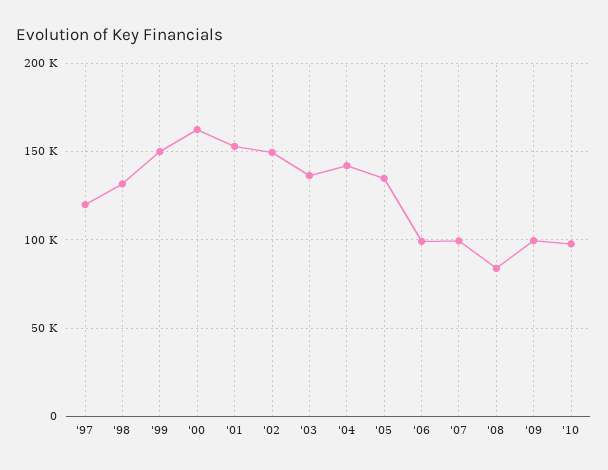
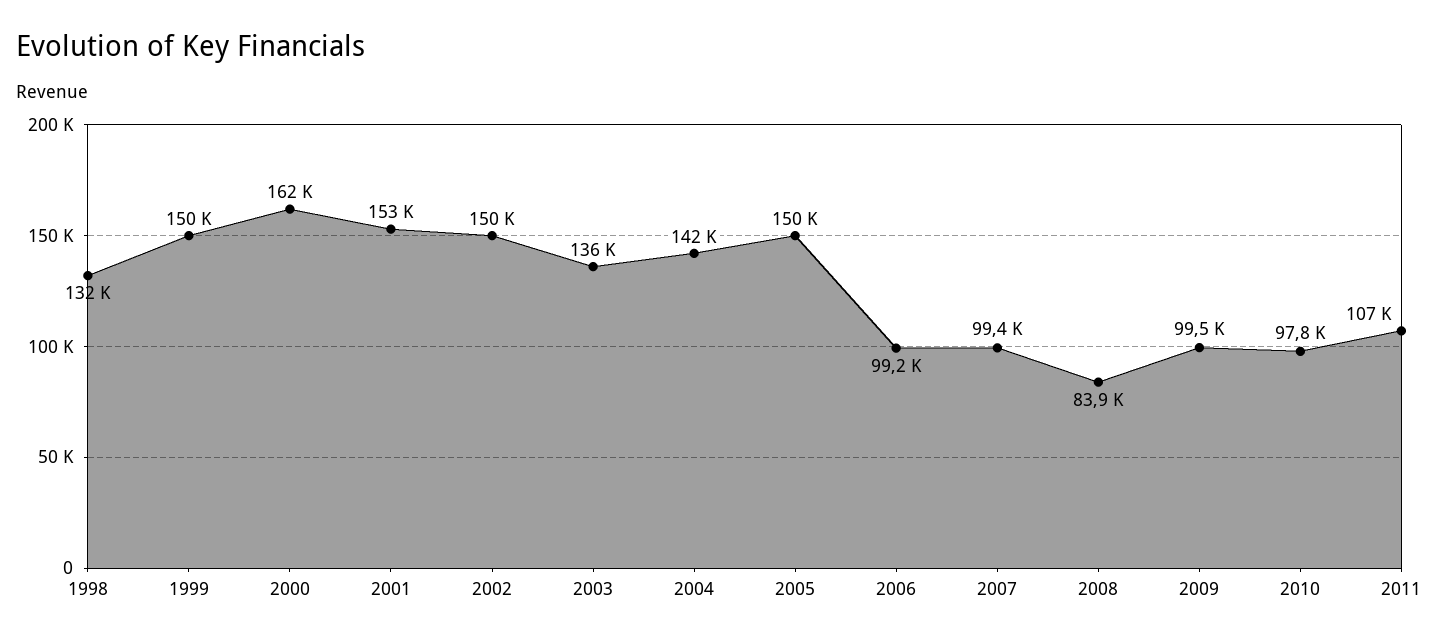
'97: 120000 -> none
'05: 135000 -> 150000
2011: none -> 107000

